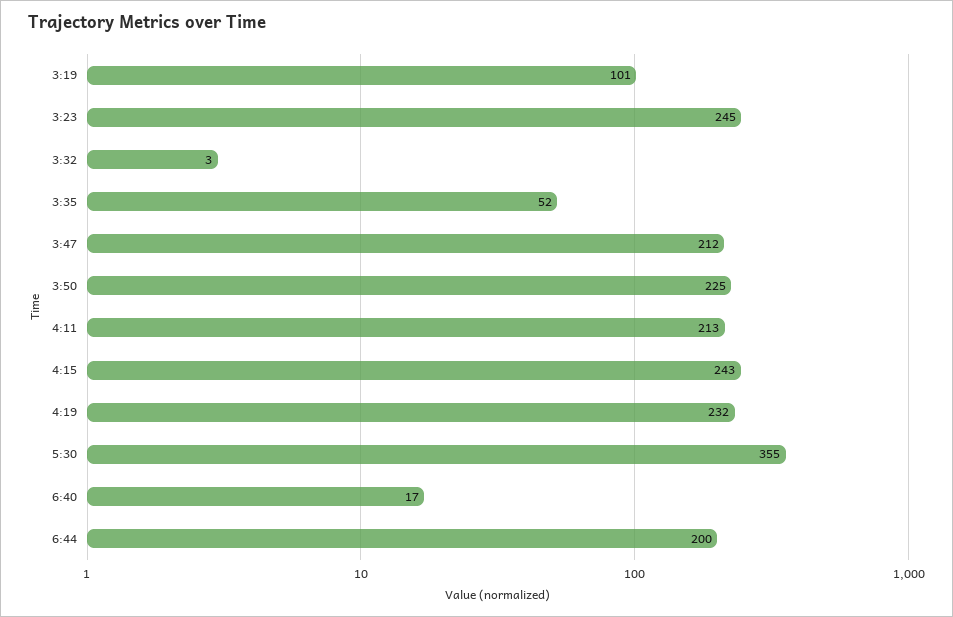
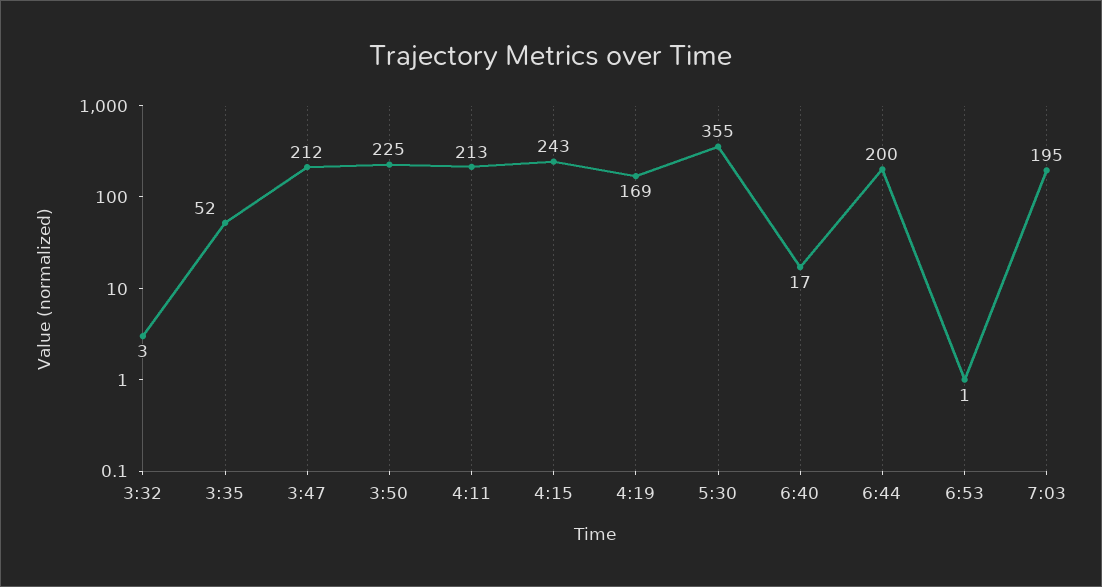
3:19: 101 -> none
3:23: 245 -> none
4:19: 232 -> 169
6:53: none -> 1
7:03: none -> 195

